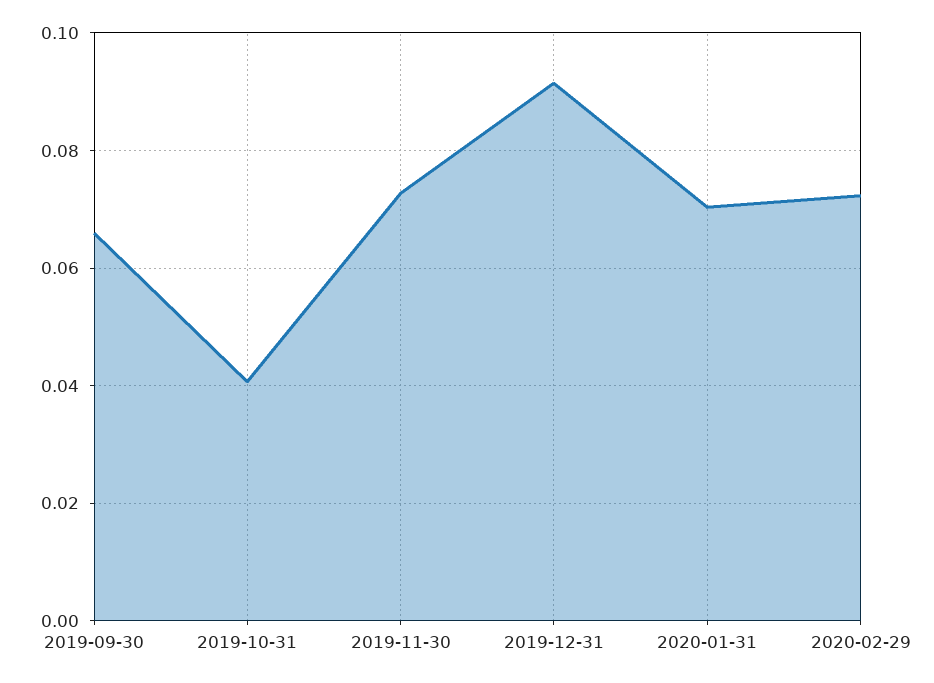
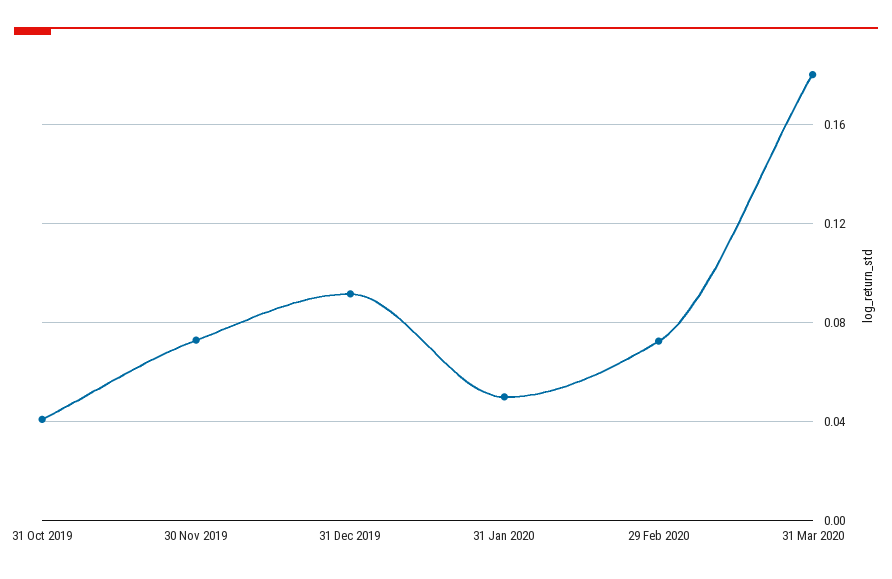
2019-09-30: 0.066 -> none
2020-01-31: 0.07 -> 0.05
31 Mar 2020: none -> 0.18

